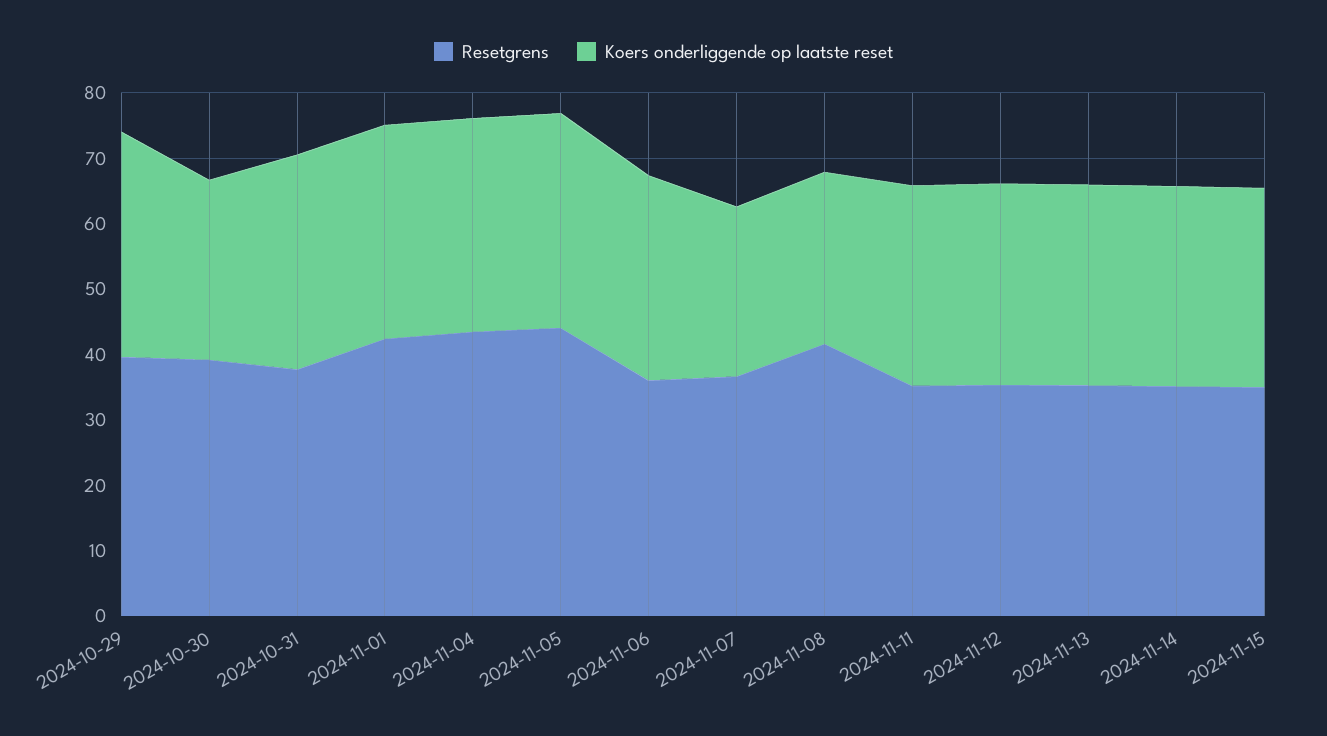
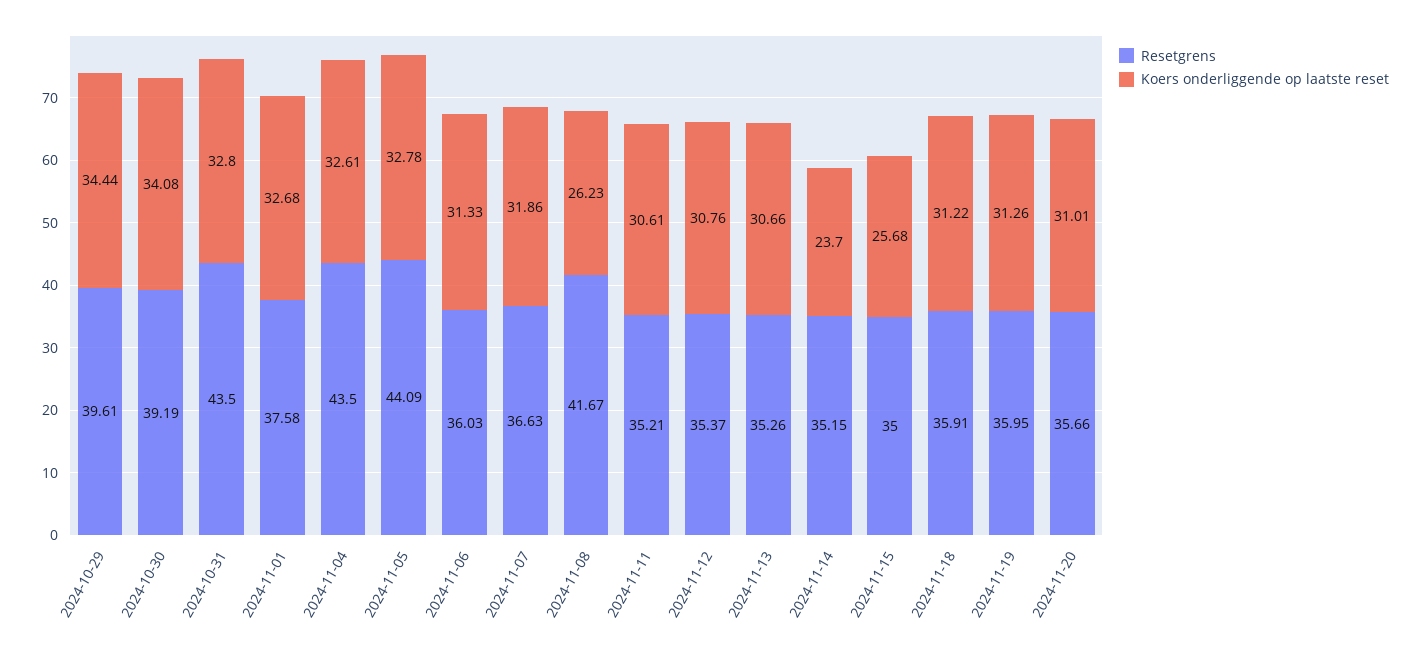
Koers onderliggende op laatste reset, 2024-10-30: 28 -> 34.08
Resetgrens, 2024-10-31: 38 -> 43.5
Resetgrens, 2024-11-01: 42 -> 37.58
Koers onderliggende op laatste reset, 2024-11-07: 26 -> 31.86
Koers onderliggende op laatste reset, 2024-11-14: 30 -> 23.7
Koers onderliggende op laatste reset, 2024-11-15: 30 -> 25.68
Resetgrens, 2024-11-18: none -> 35.91
Koers onderliggende op laatste reset, 2024-11-18: none -> 31.22
Resetgrens, 2024-11-19: none -> 35.95
Koers onderliggende op laatste reset, 2024-11-19: none -> 31.26
Resetgrens, 2024-11-20: none -> 35.66
Koers onderliggende op laatste reset, 2024-11-20: none -> 31.01

